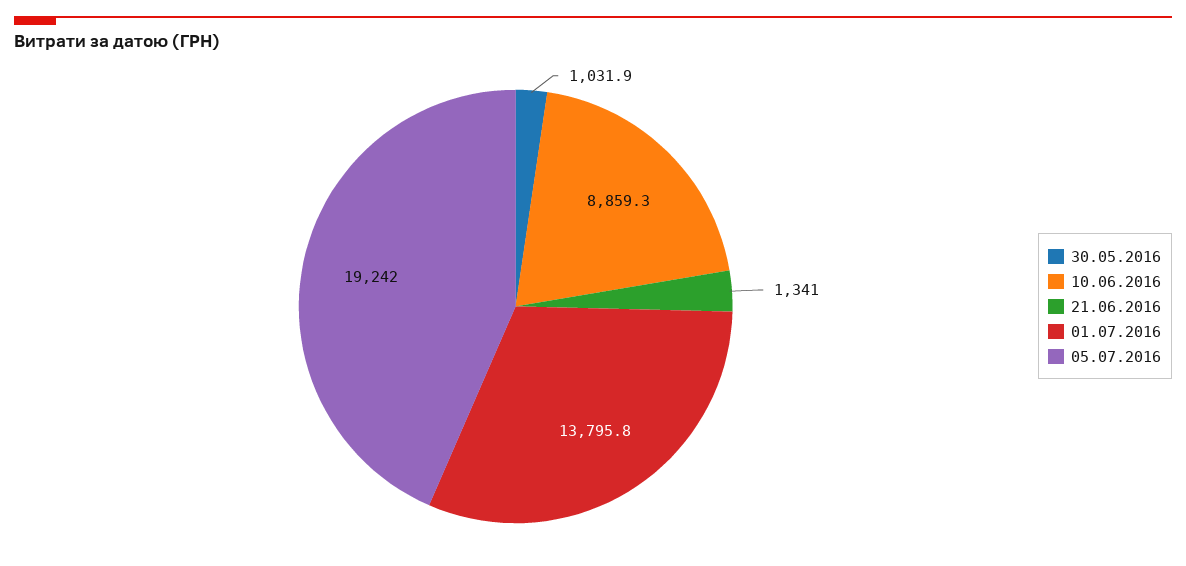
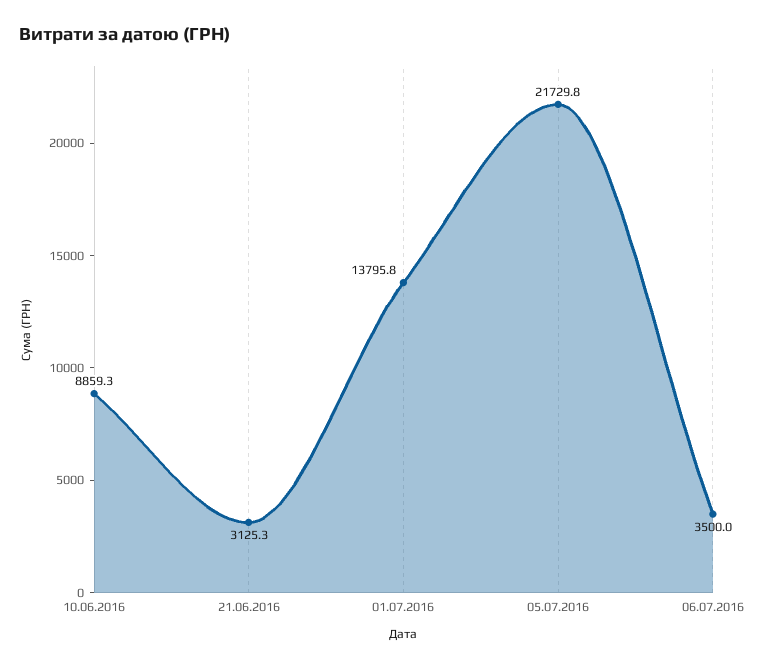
30.05.2016: 1031.9 -> none
21.06.2016: 1341 -> 3125.3
05.07.2016: 19242 -> 21729.8
06.07.2016: none -> 3500

